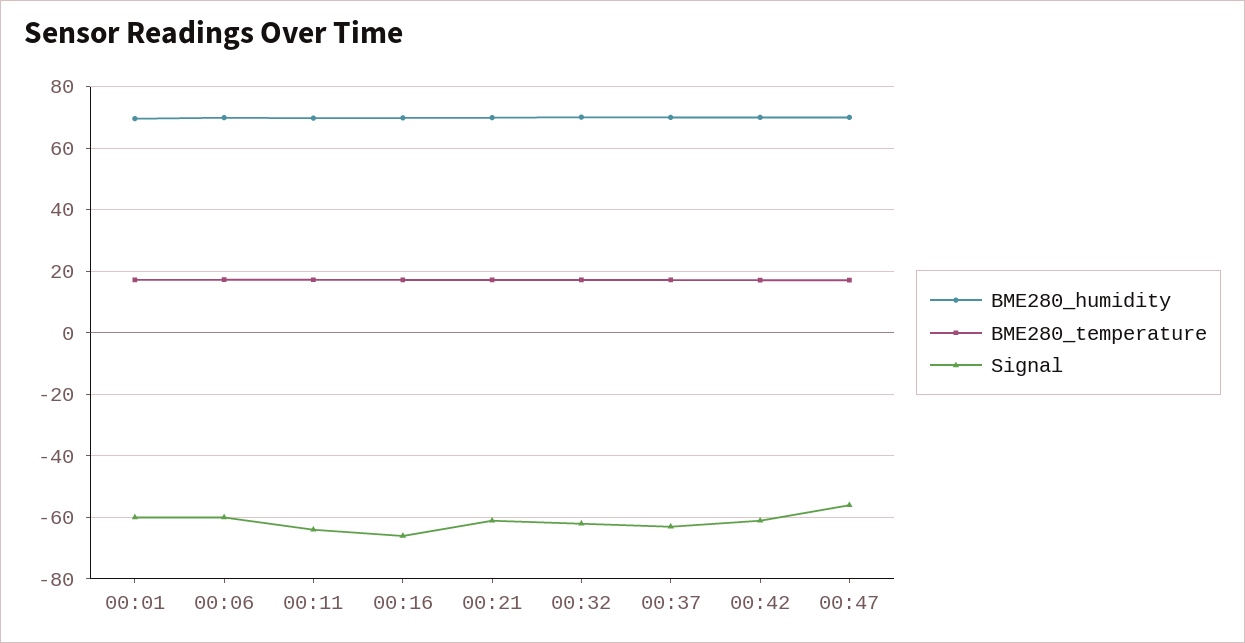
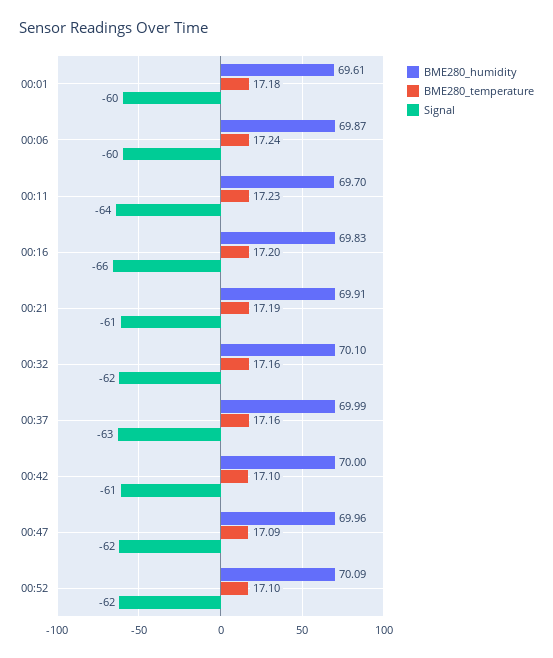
Signal, 00:47: -56 -> -62
BME280_humidity, 00:52: none -> 70.09
BME280_temperature, 00:52: none -> 17.1
Signal, 00:52: none -> -62

